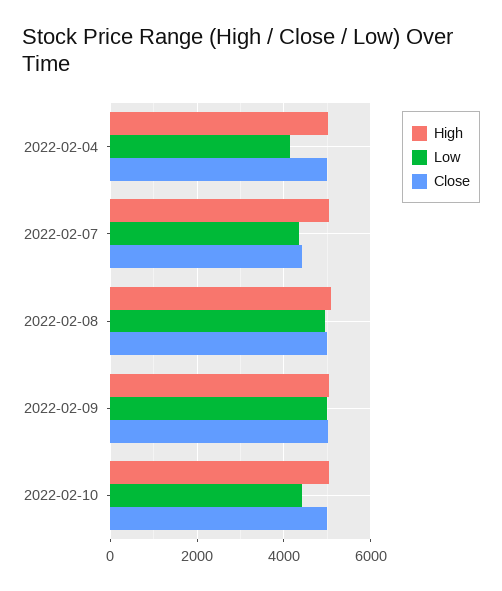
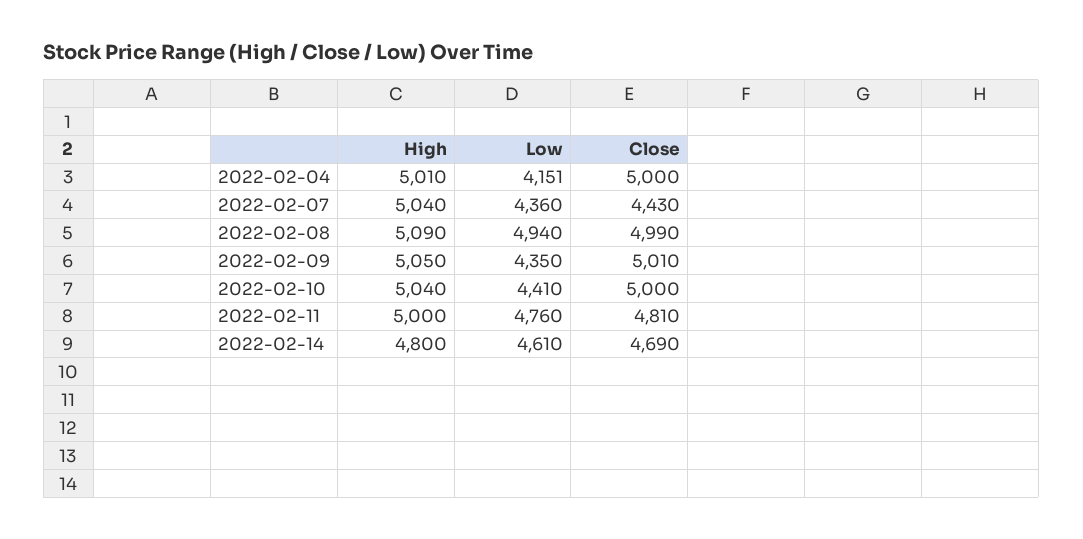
Low, 2022-02-09: 5000 -> 4350
High, 2022-02-11: none -> 5000
Low, 2022-02-11: none -> 4760
Close, 2022-02-11: none -> 4810
High, 2022-02-14: none -> 4800
Low, 2022-02-14: none -> 4610
Close, 2022-02-14: none -> 4690

